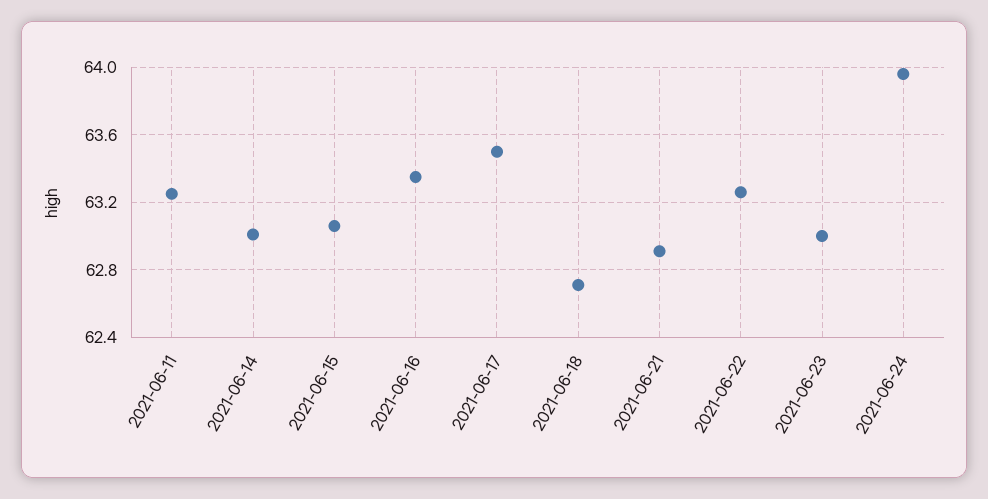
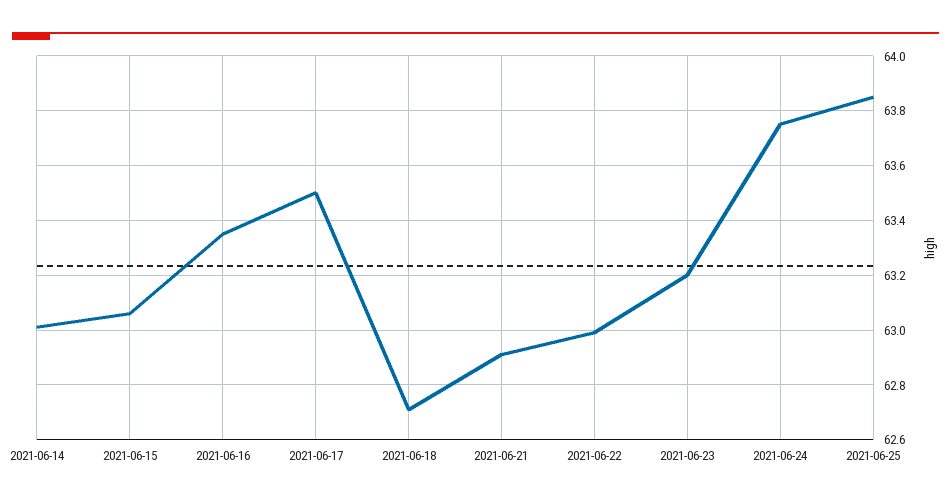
2021-06-11: 63.25 -> none
2021-06-22: 63.25 -> 63
2021-06-23: 63 -> 63.2
2021-06-24: 63.95 -> 63.75
2021-06-25: none -> 63.85

